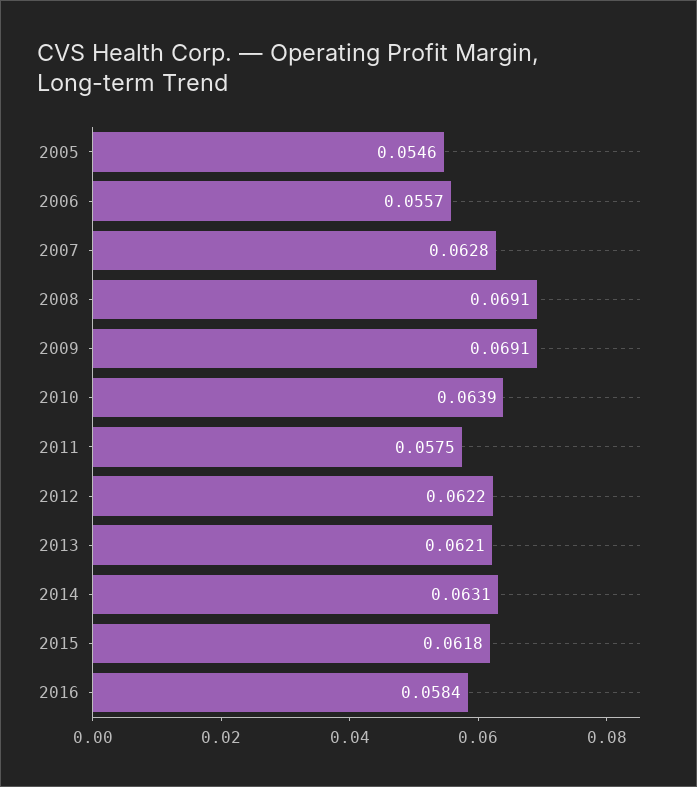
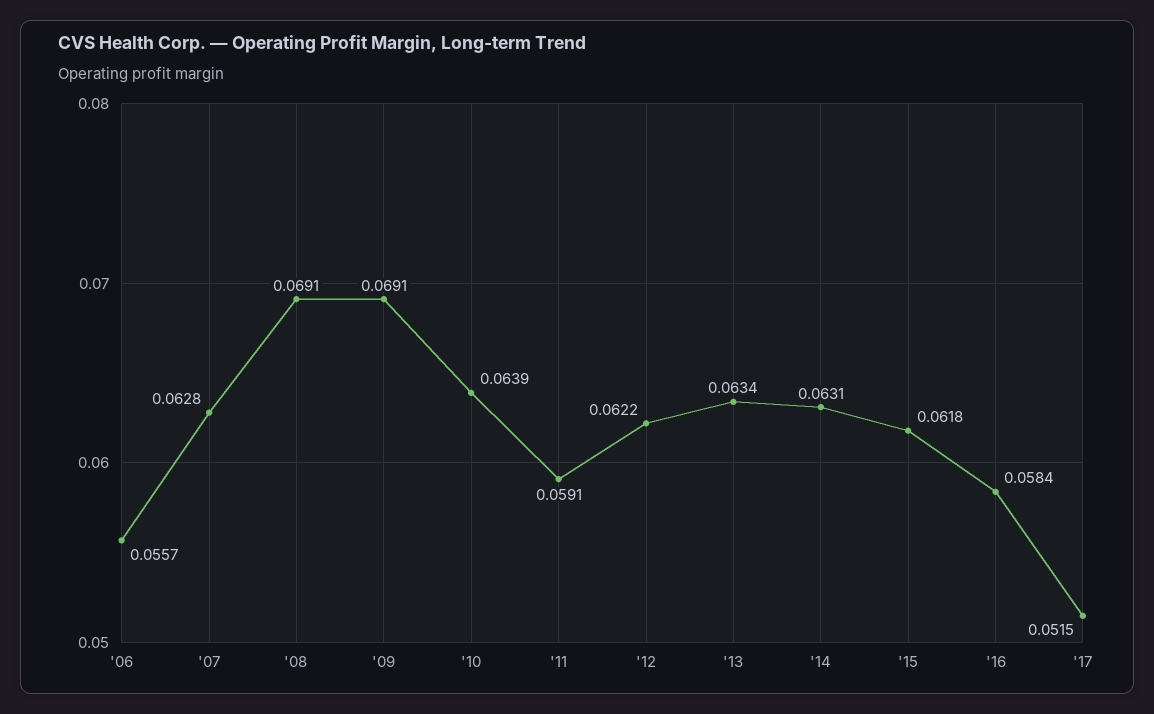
2005: 0.0546 -> none
2011: 0.0575 -> 0.0591
2013: 0.0621 -> 0.0634
'17: none -> 0.0515

